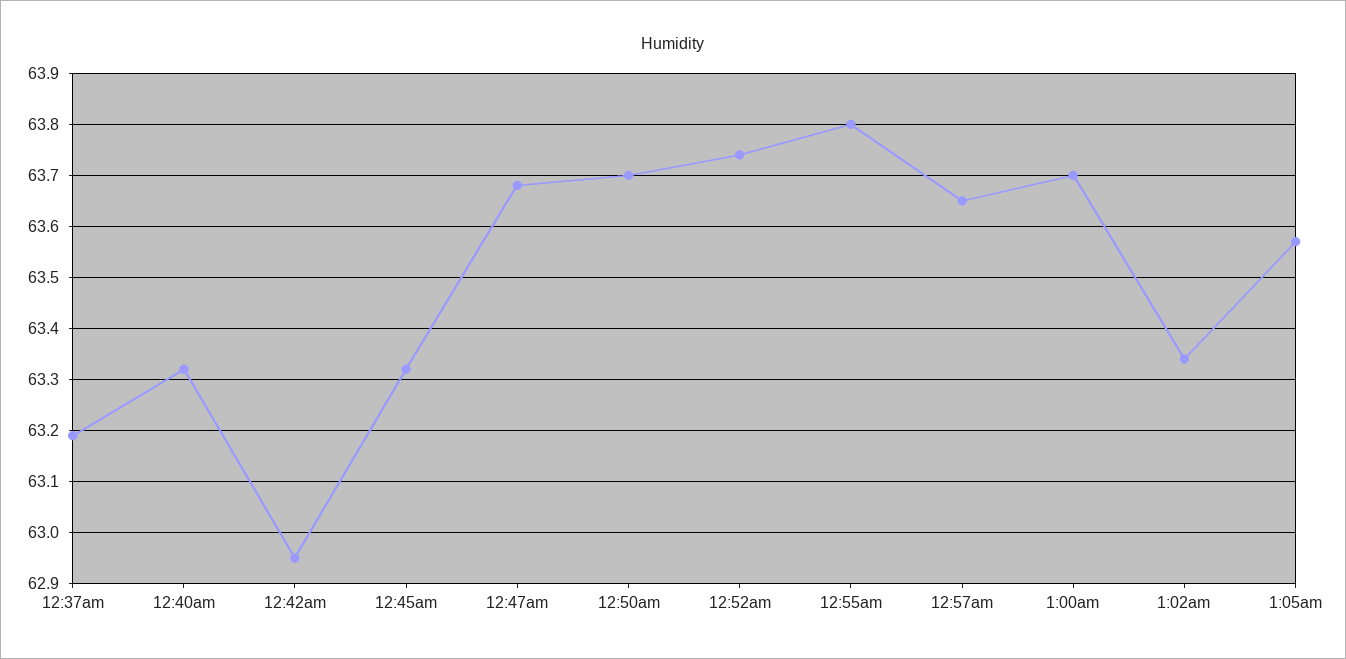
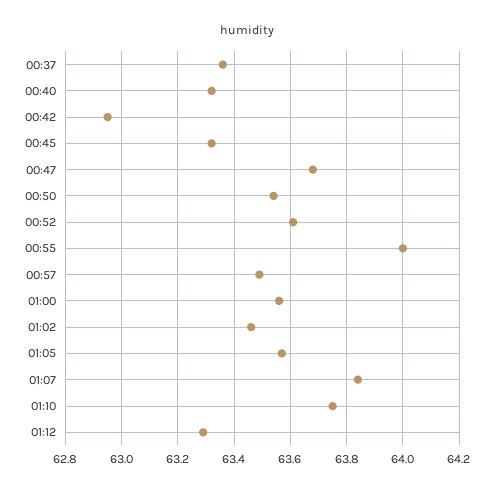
12:37am: 63.2 -> 63.35
12:50am: 63.7 -> 63.55
12:52am: 63.75 -> 63.6
12:55am: 63.8 -> 64
12:57am: 63.65 -> 63.5
1:00am: 63.7 -> 63.55
1:02am: 63.35 -> 63.45
01:07: none -> 63.85
01:10: none -> 63.75
01:12: none -> 63.3

